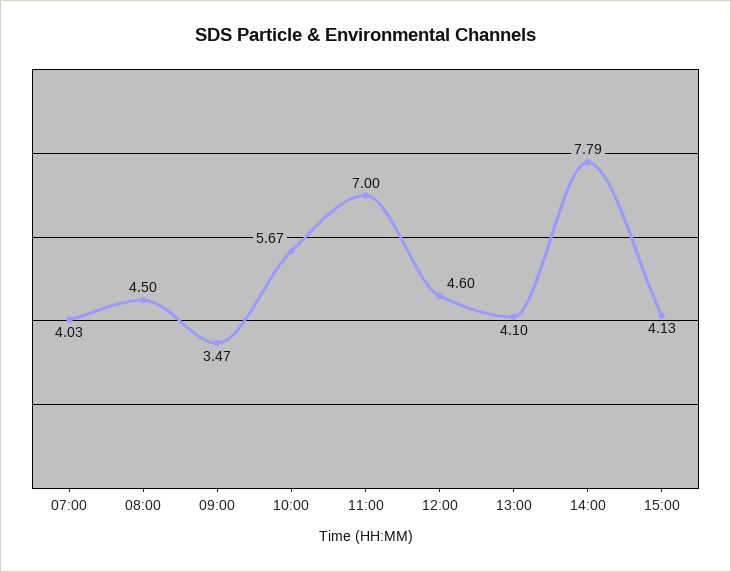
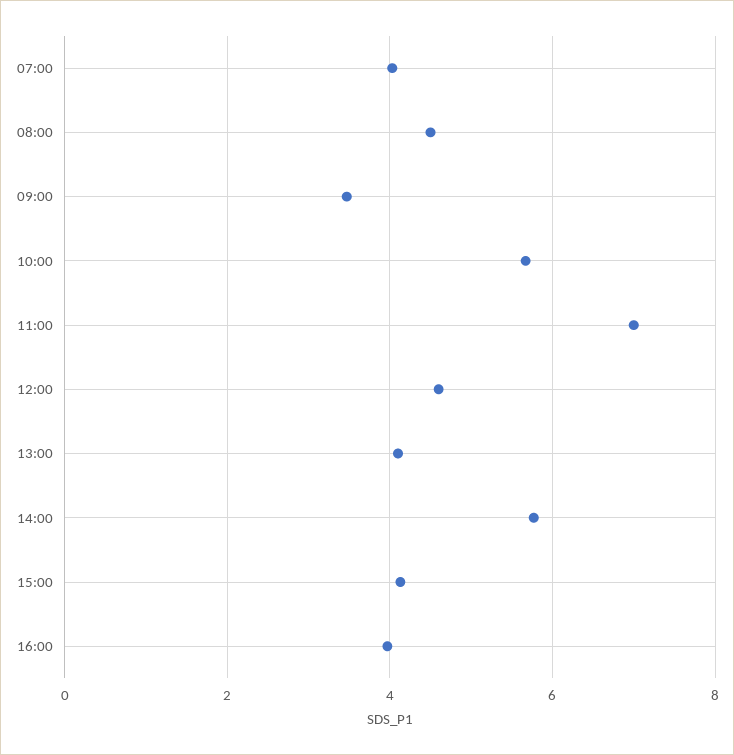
14:00: 7.79 -> 5.8
16:00: none -> 4

